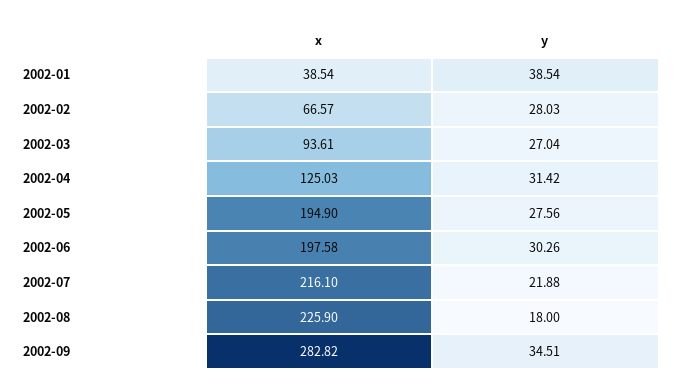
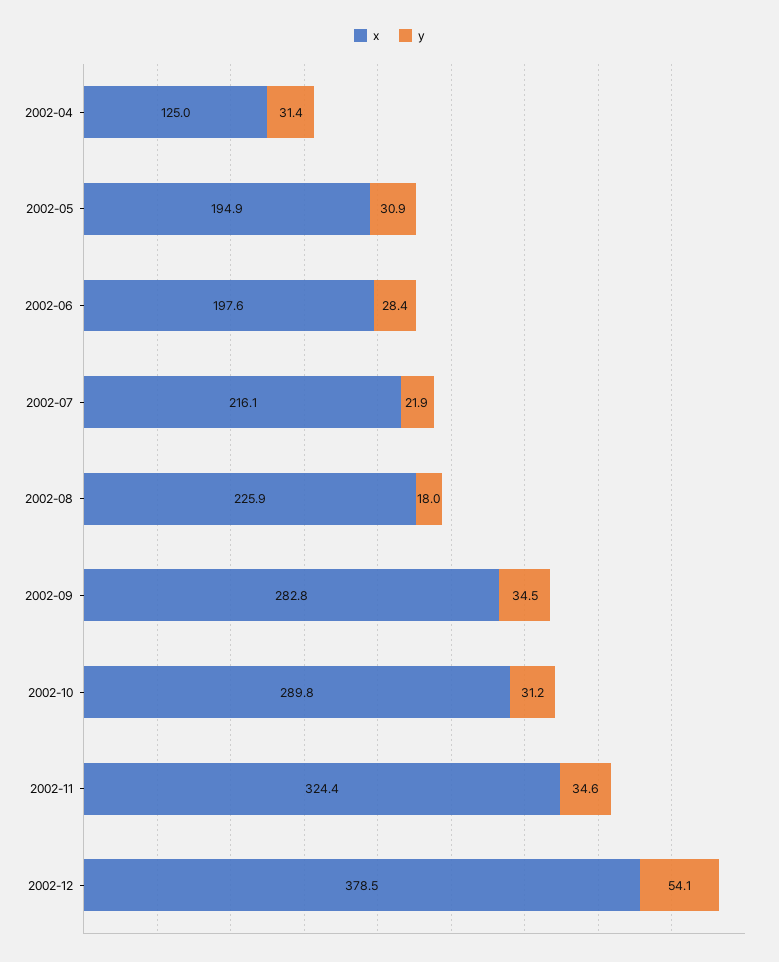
x, 2002-01: 38.54 -> none
y, 2002-01: 38.54 -> none
x, 2002-02: 66.57 -> none
y, 2002-02: 28.03 -> none
x, 2002-03: 93.61 -> none
y, 2002-03: 27.04 -> none
y, 2002-05: 27.56 -> 30.9
y, 2002-06: 30.26 -> 28.4
x, 2002-10: none -> 289.8
y, 2002-10: none -> 31.2
x, 2002-11: none -> 324.4
y, 2002-11: none -> 34.6
x, 2002-12: none -> 378.5
y, 2002-12: none -> 54.1

